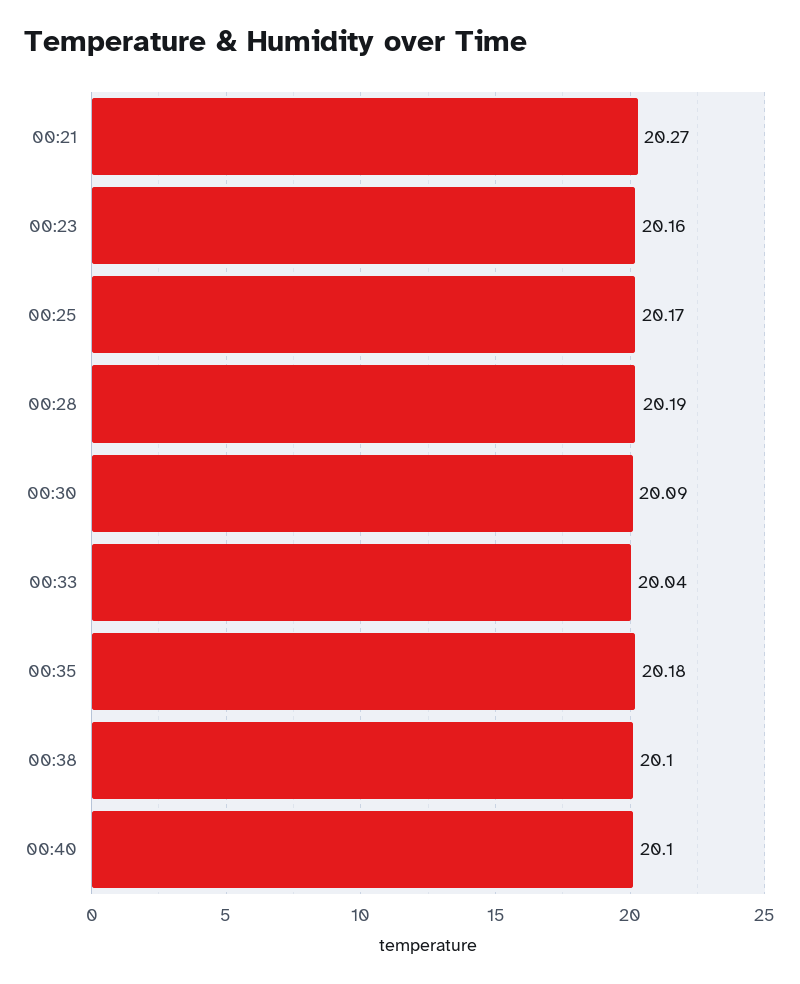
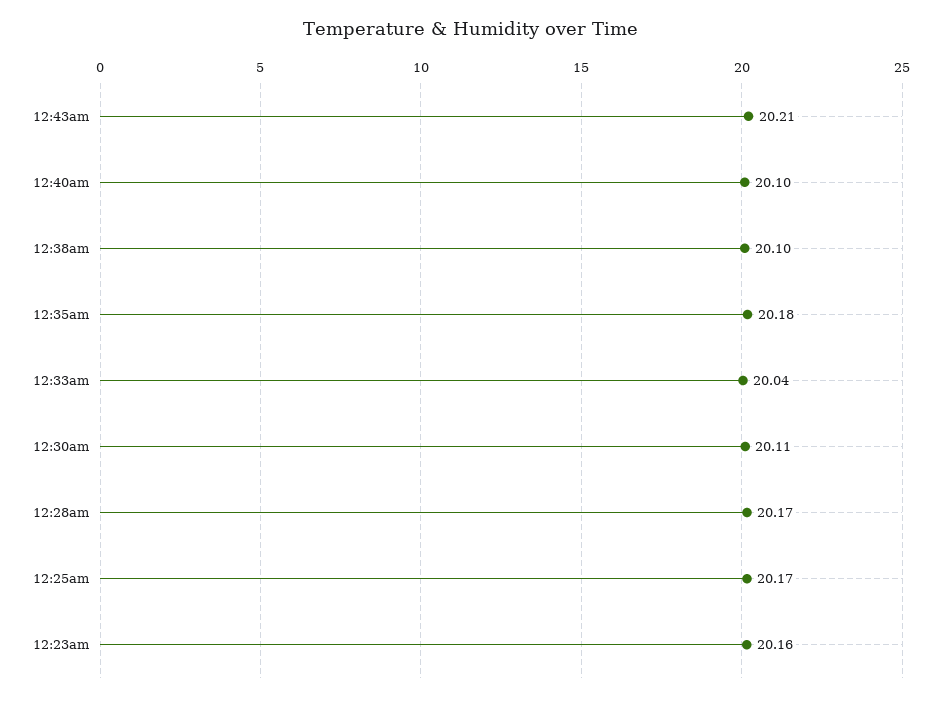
00:21: 20.27 -> none
00:28: 20.19 -> 20.17
00:30: 20.09 -> 20.11
12:43am: none -> 20.21

